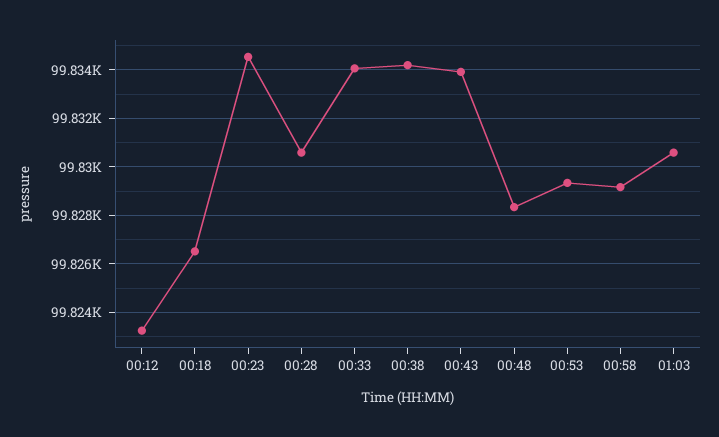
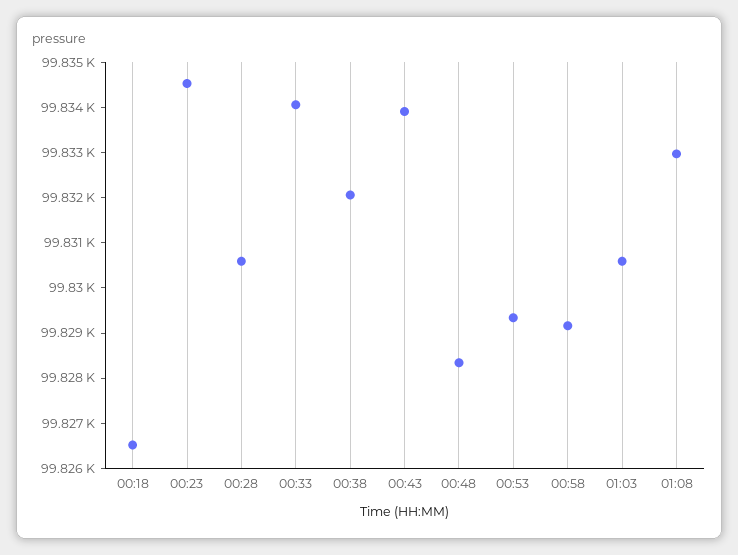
00:12: 99823.25 -> none
00:38: 99834.25 -> 99832
01:08: none -> 99833

